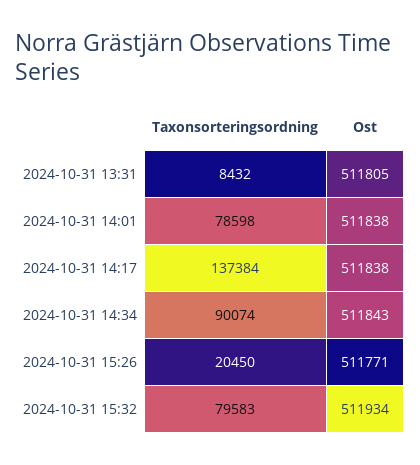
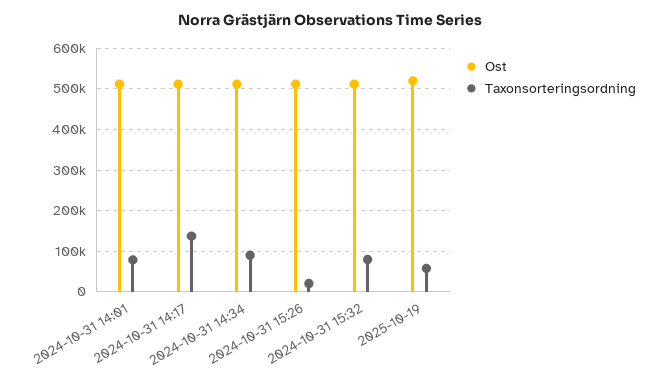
Taxonsorteringsordning, 2024-10-31 13:31: 8432 -> none
Ost, 2024-10-31 13:31: 511805 -> none
Ost, 2025-10-19: none -> 520000
Taxonsorteringsordning, 2025-10-19: none -> 60000

